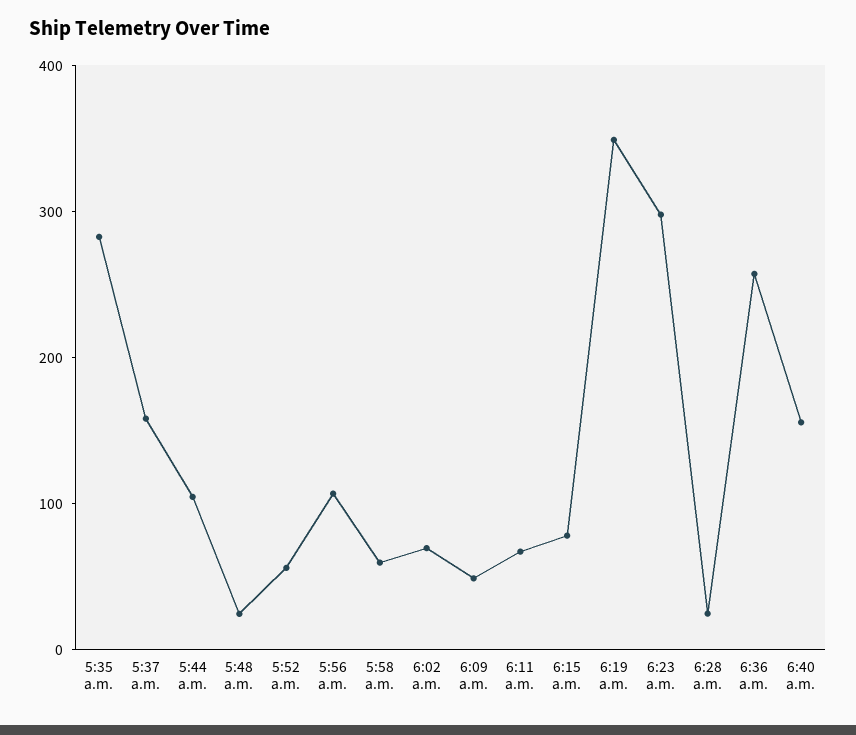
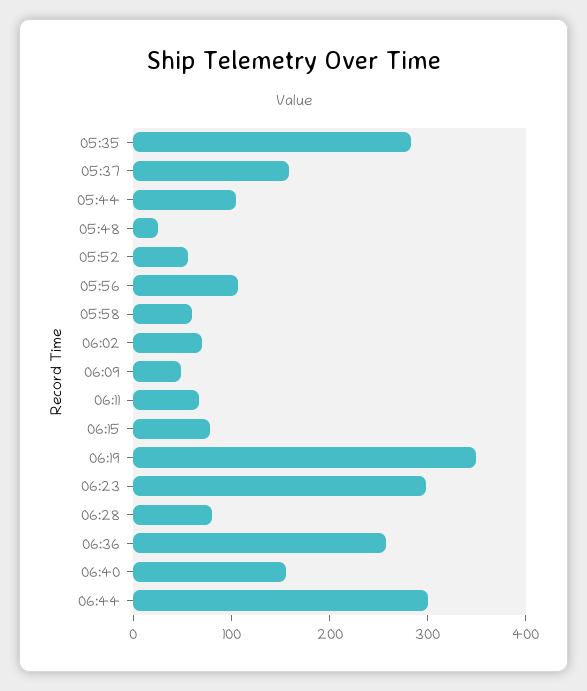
6:28 a.m.: 20 -> 80
06:44: none -> 300

